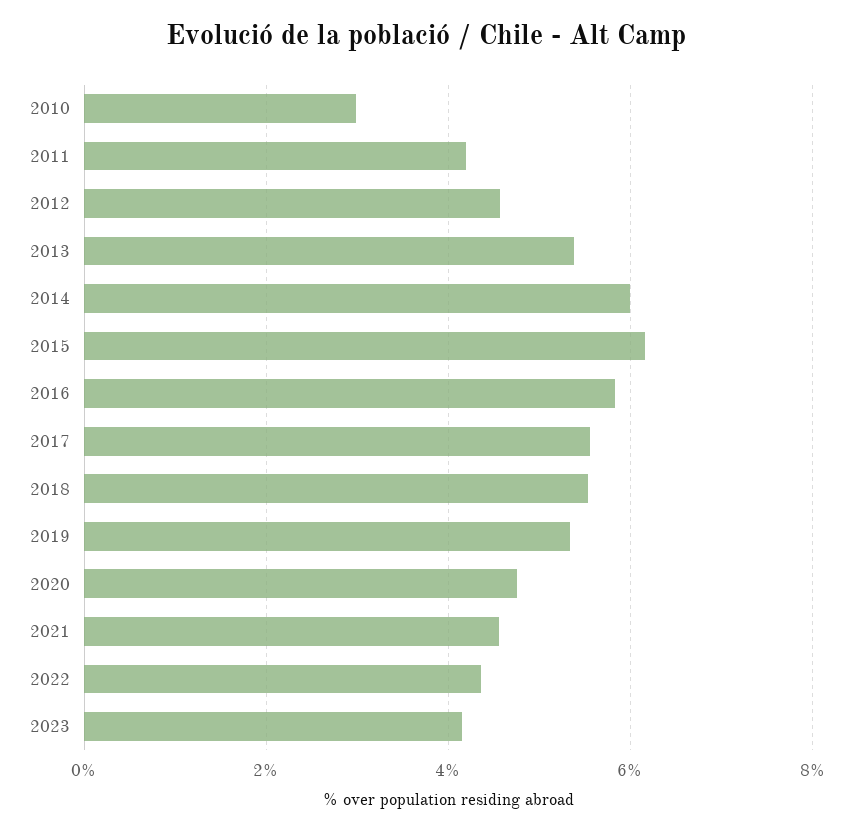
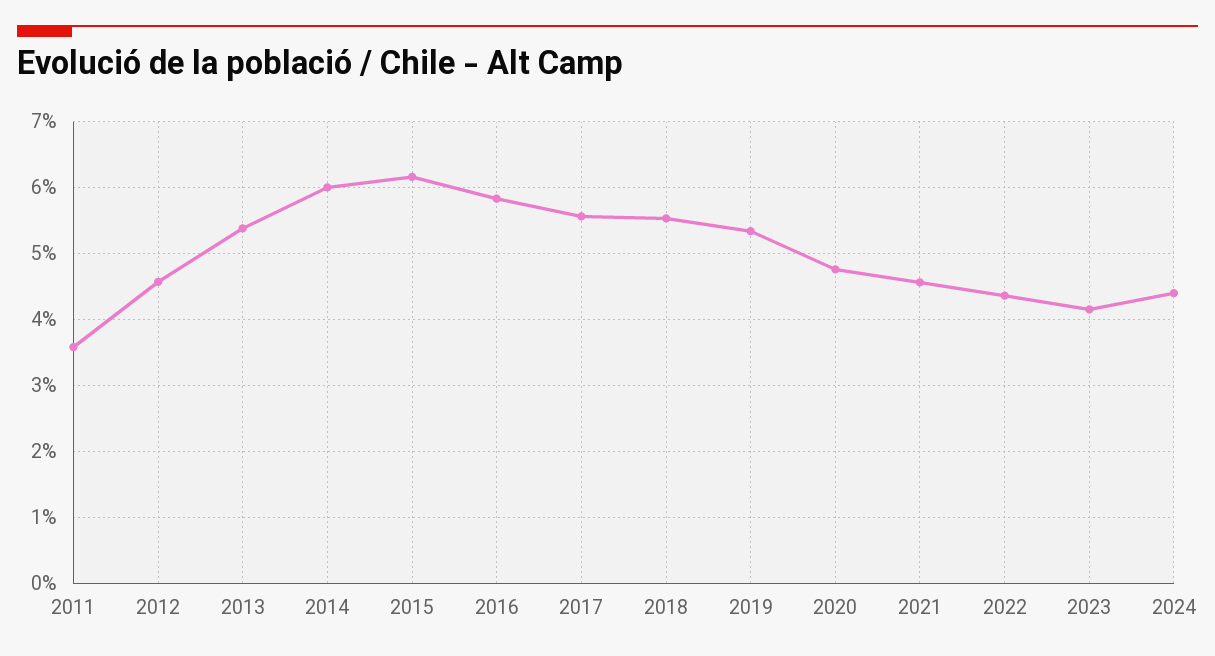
2010: 3 -> none
2011: 4.2 -> 3.6
2024: none -> 4.4

